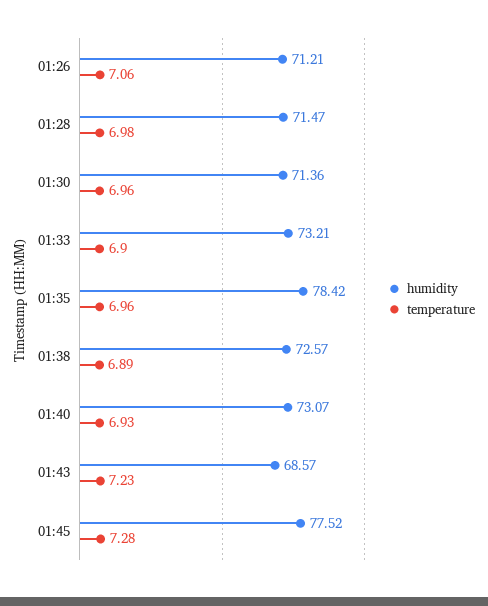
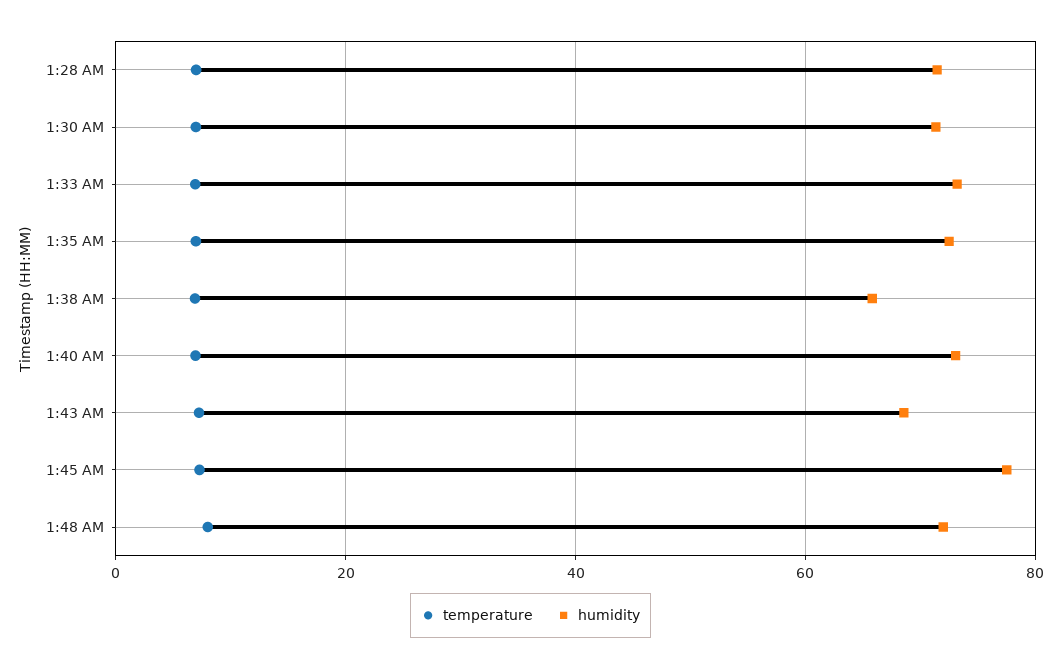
humidity, 01:26: 71.21 -> none
temperature, 01:26: 7.06 -> none
humidity, 01:35: 78.42 -> 72
humidity, 01:38: 72.57 -> 66
temperature, 1:48 AM: none -> 8
humidity, 1:48 AM: none -> 72

